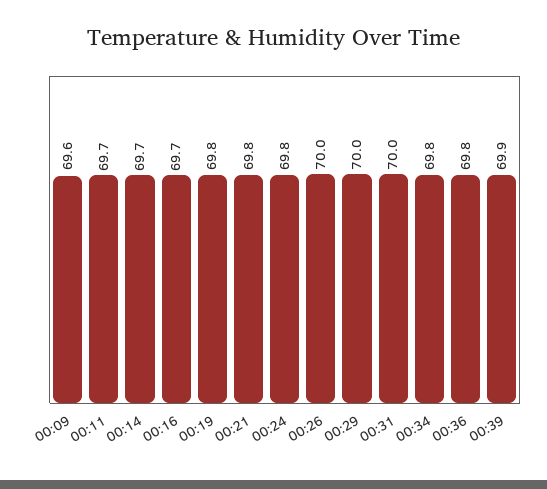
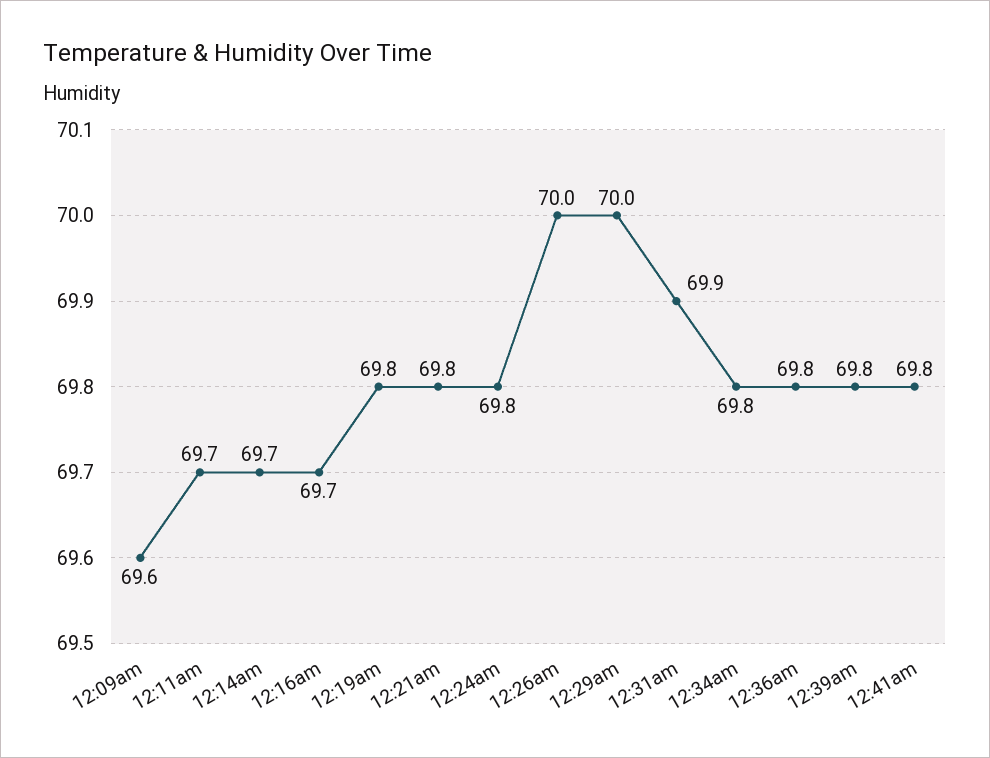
00:31: 70 -> 69.9
00:39: 69.9 -> 69.8
12:41am: none -> 69.8

